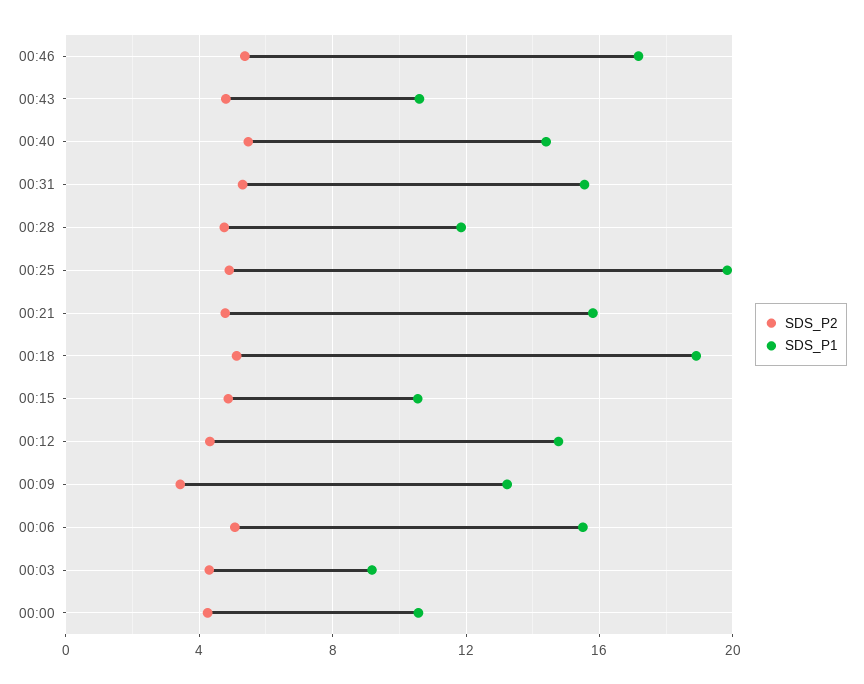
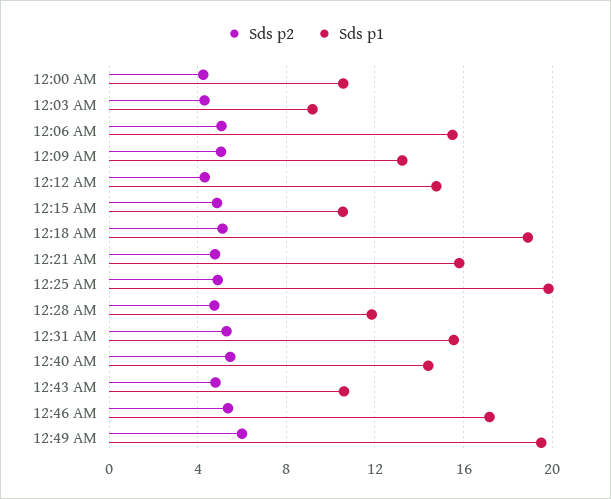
SDS_P2, 00:09: 3.5 -> 5
SDS_P2, 12:49 AM: none -> 6
SDS_P1, 12:49 AM: none -> 19.5

